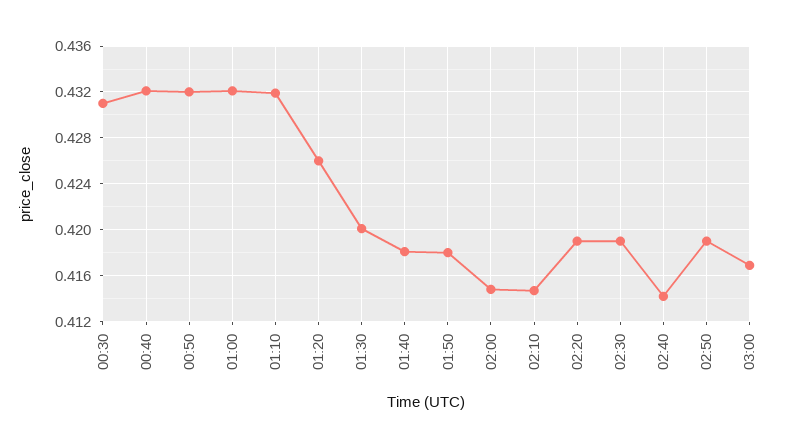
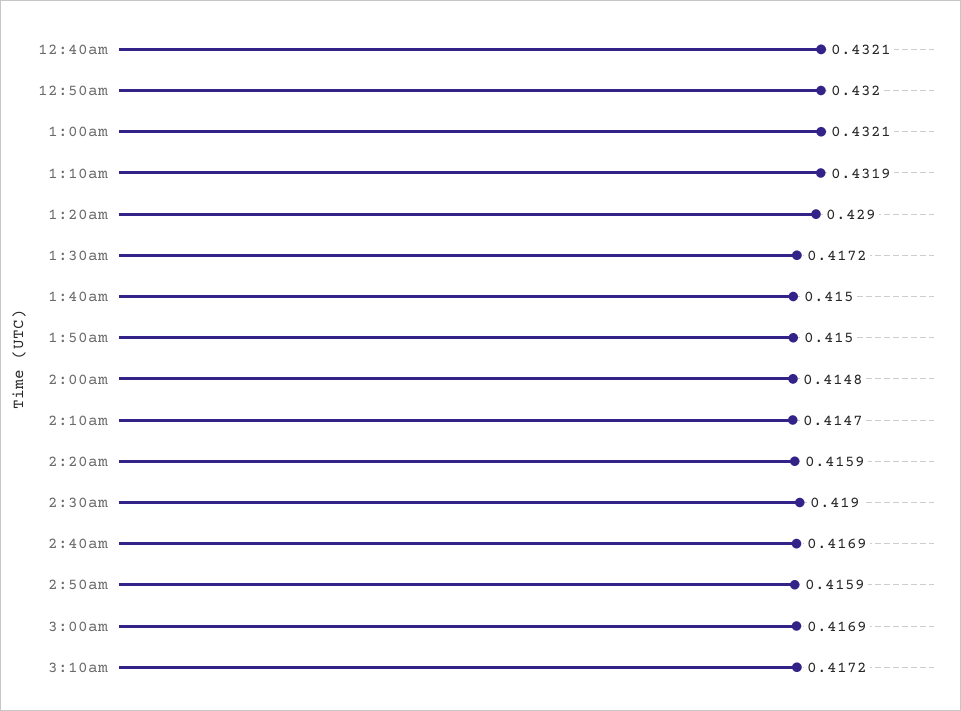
00:30: 0.431 -> none
01:20: 0.426 -> 0.429
01:30: 0.42 -> 0.4172
01:40: 0.418 -> 0.415
01:50: 0.418 -> 0.415
02:20: 0.419 -> 0.4159
02:40: 0.414 -> 0.4169
02:50: 0.419 -> 0.4159
3:10am: none -> 0.4172

